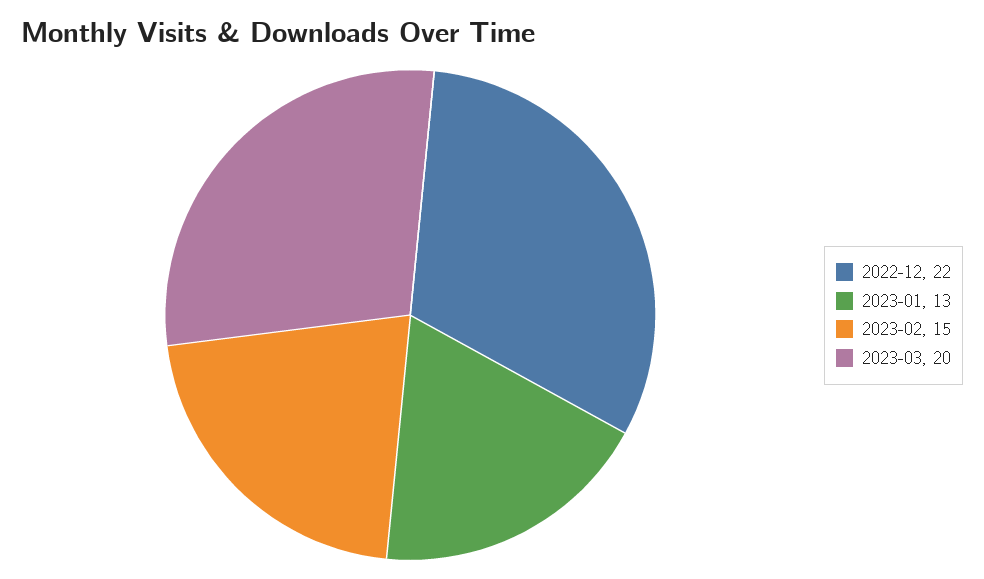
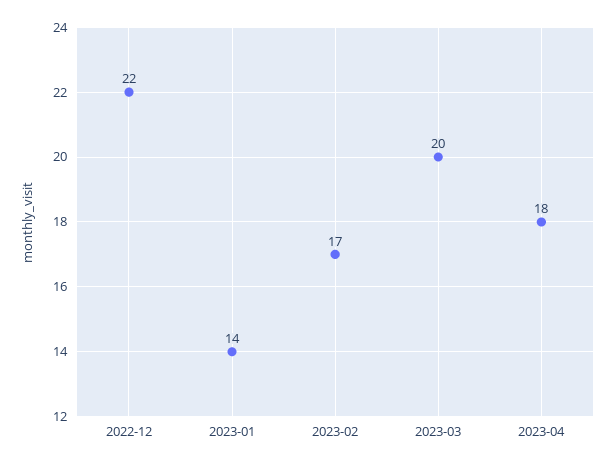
2023-01: 13 -> 14
2023-02: 15 -> 17
2023-04: none -> 18

